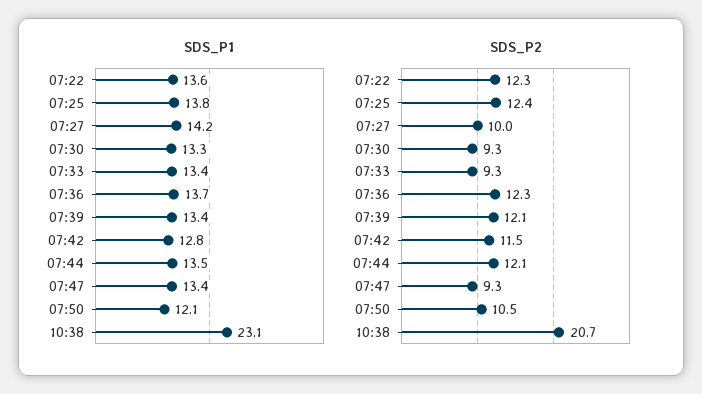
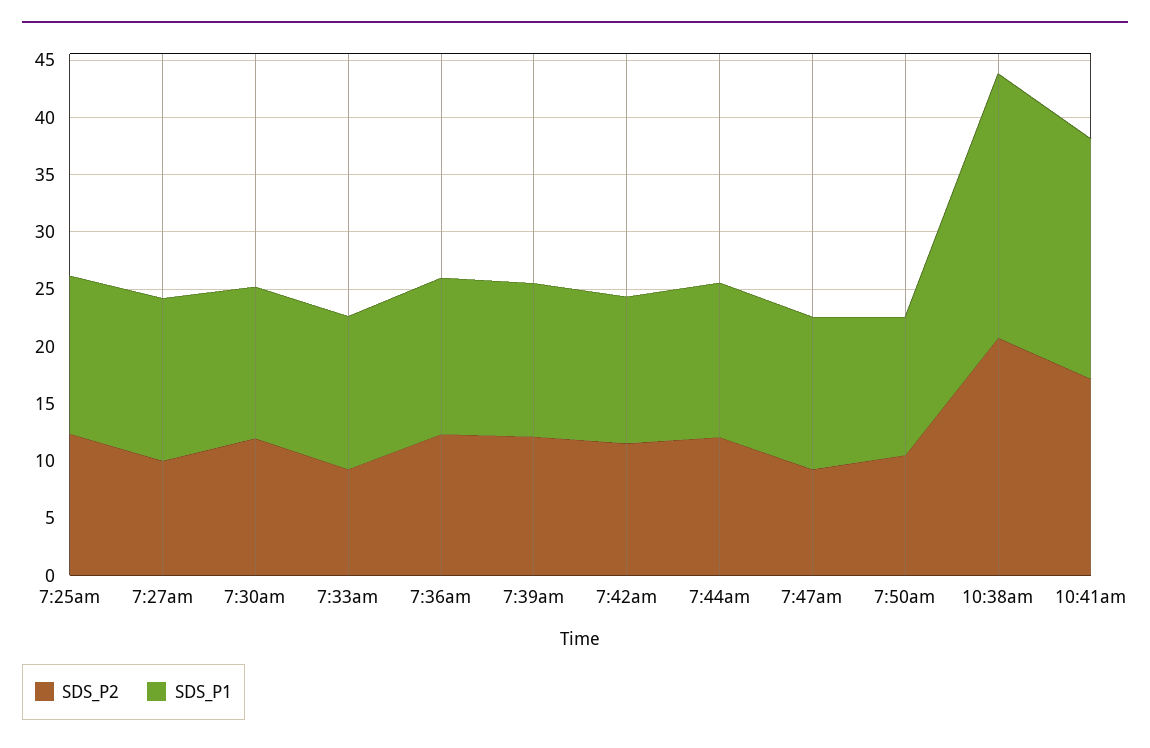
SDS_P1, 07:22: 13.6 -> none
SDS_P2, 07:22: 12.3 -> none
SDS_P2, 07:30: 9.3 -> 12
SDS_P2, 10:41am: none -> 17
SDS_P1, 10:41am: none -> 21

